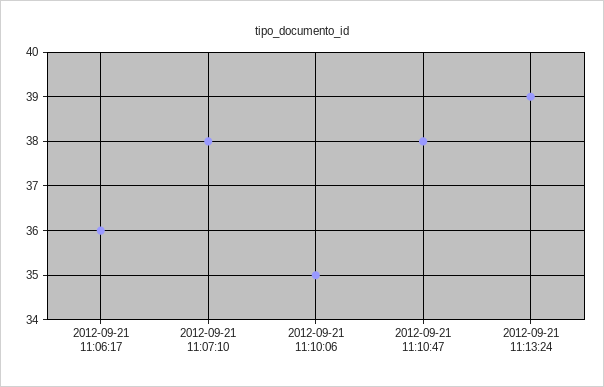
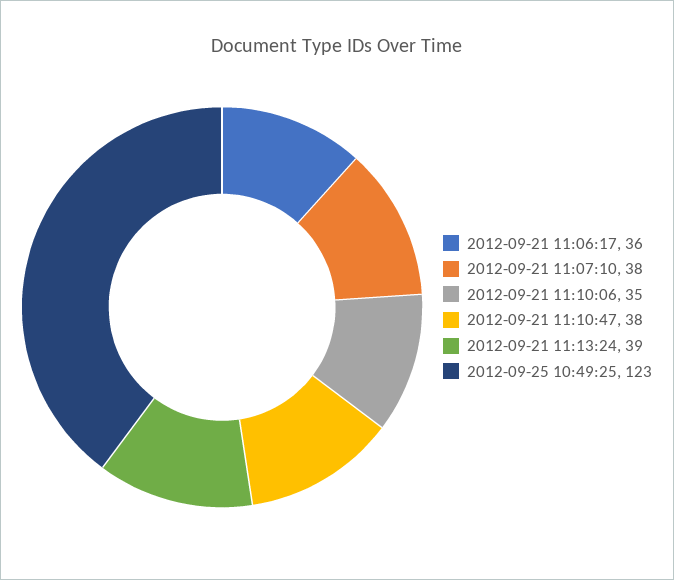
2012-09-25 10:49:25: none -> 123

